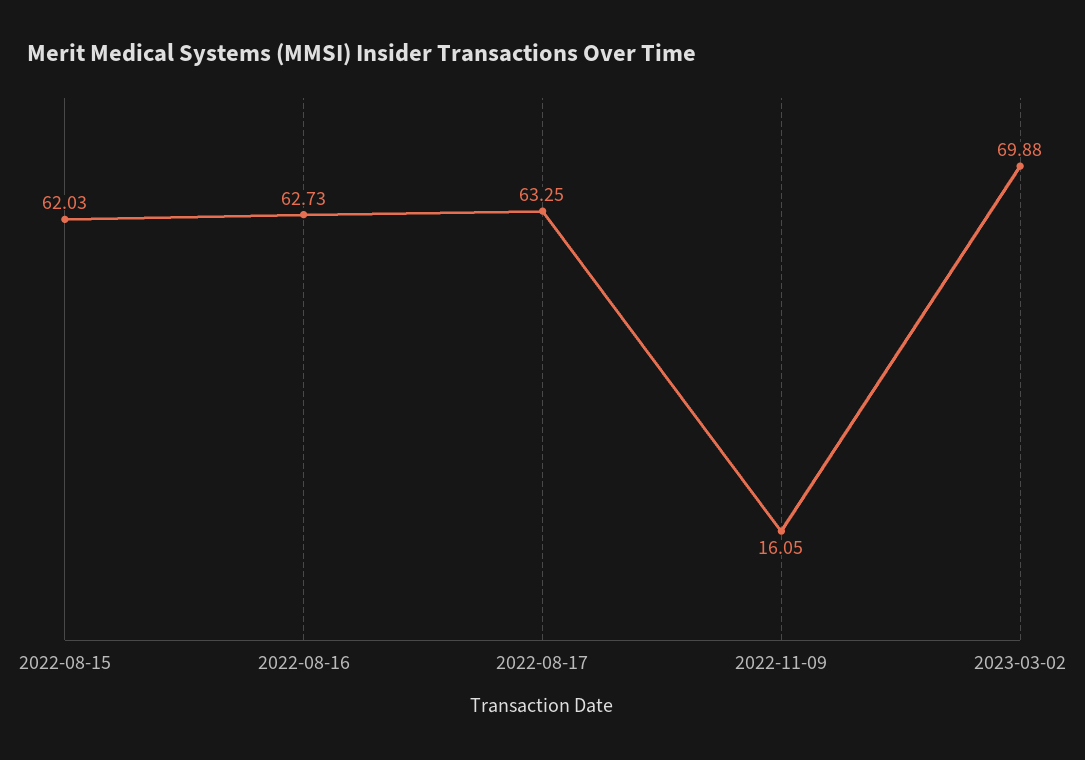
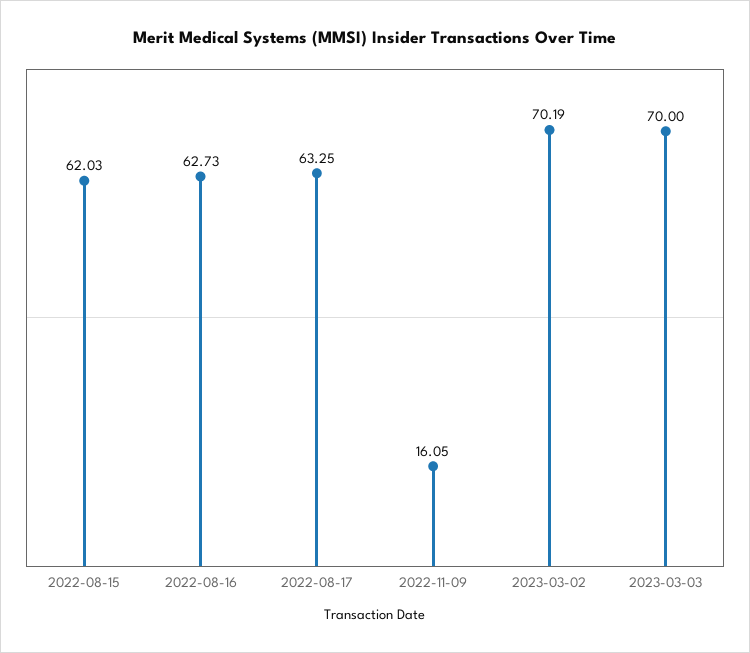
2023-03-02: 69.88 -> 70.19
2023-03-03: none -> 70

